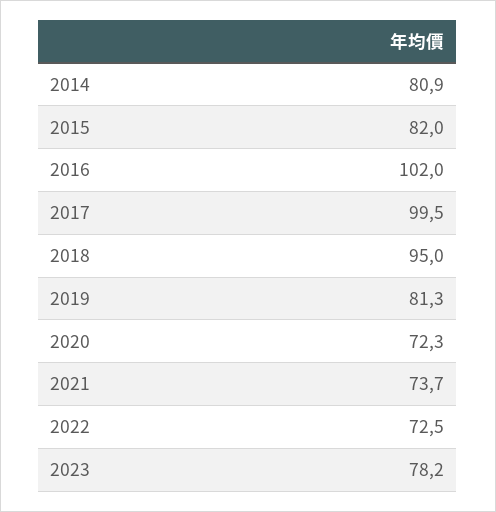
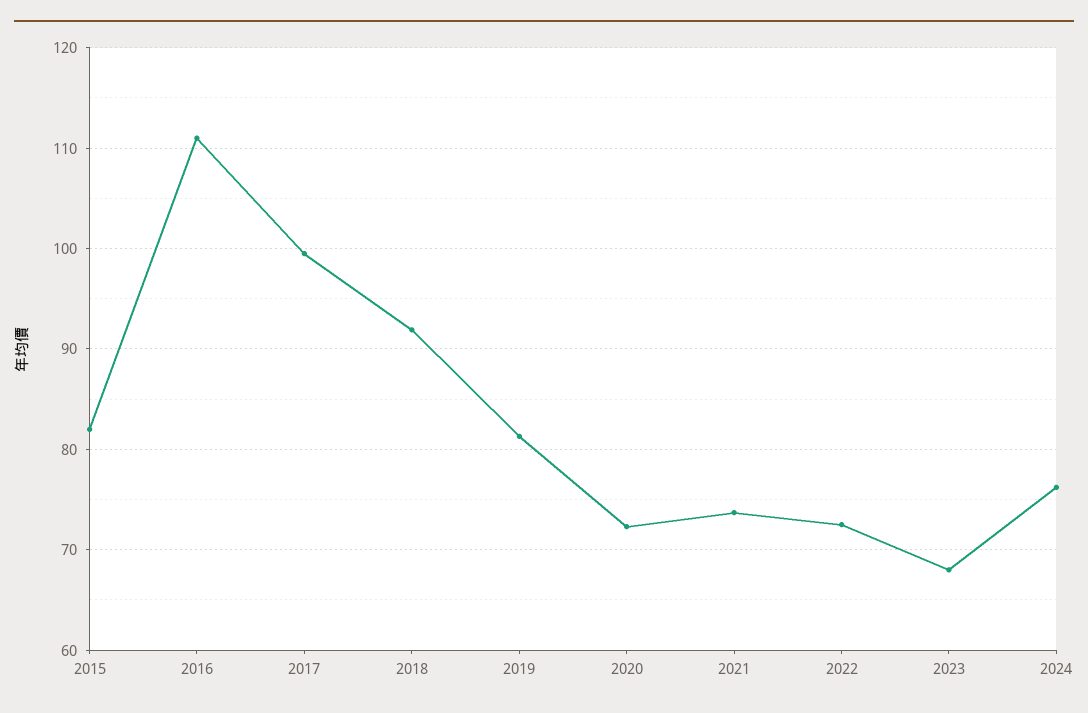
2014: 80.9 -> none
2016: 102 -> 111
2018: 95 -> 92
2023: 78.2 -> 68
2024: none -> 76

